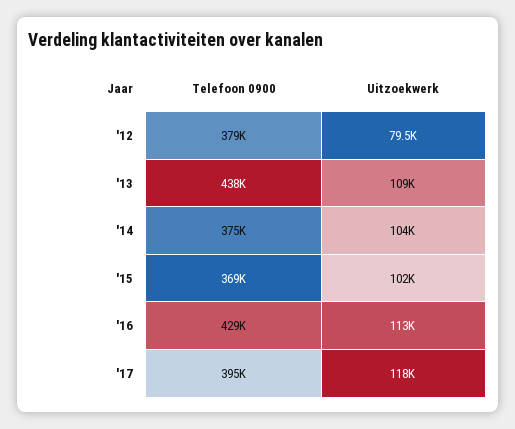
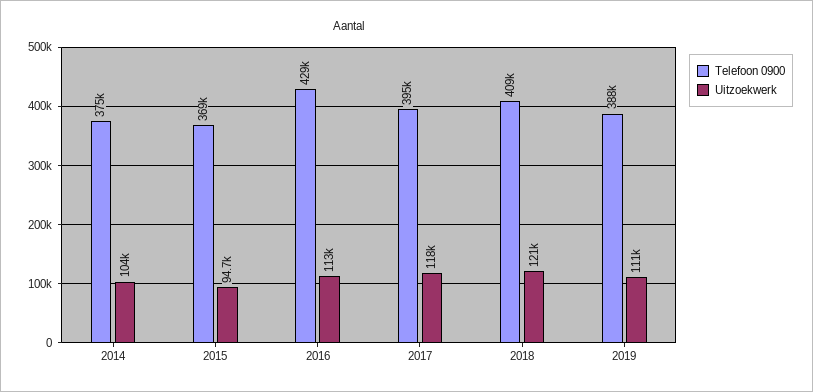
Telefoon 0900, '12: 379000 -> none
Uitzoekwerk, '12: 79500 -> none
Telefoon 0900, '13: 438000 -> none
Uitzoekwerk, '13: 109000 -> none
Uitzoekwerk, '15: 102000 -> 94700
Telefoon 0900, 2018: none -> 409000
Uitzoekwerk, 2018: none -> 121000
Telefoon 0900, 2019: none -> 388000
Uitzoekwerk, 2019: none -> 111000

